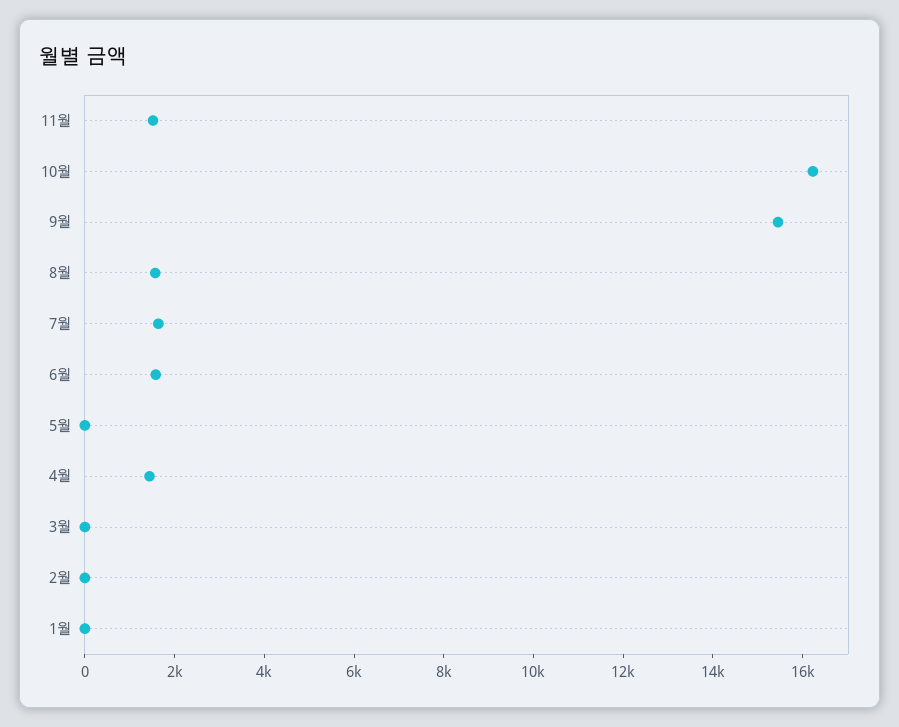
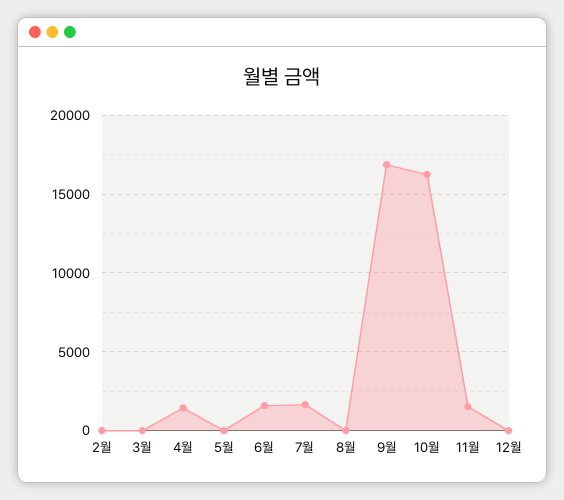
9월: 15500 -> 17000
8월: 1500 -> 0
1월: 0 -> none
12월: none -> 0

